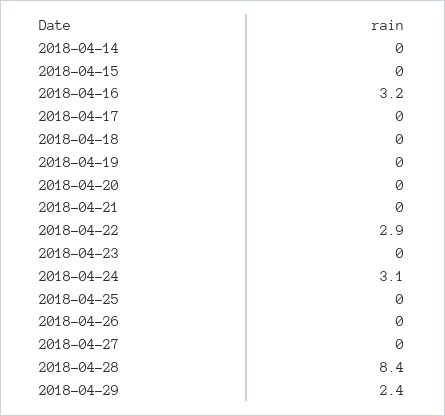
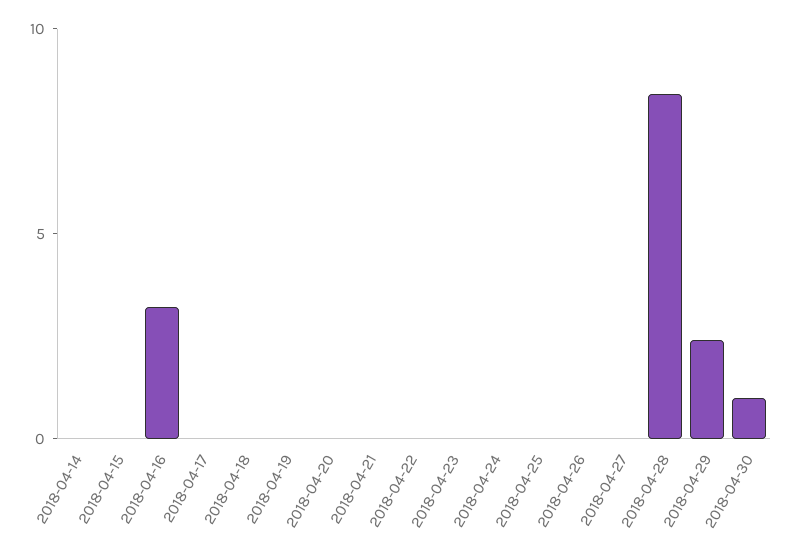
2018-04-22: 2.9 -> 0
2018-04-24: 3.1 -> 0
2018-04-30: none -> 1

